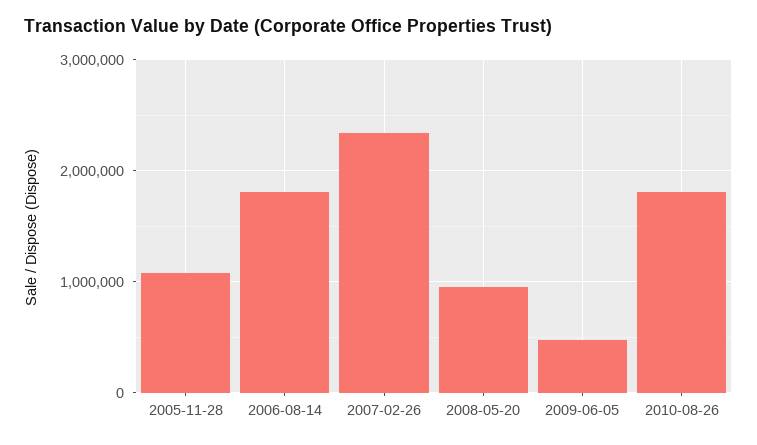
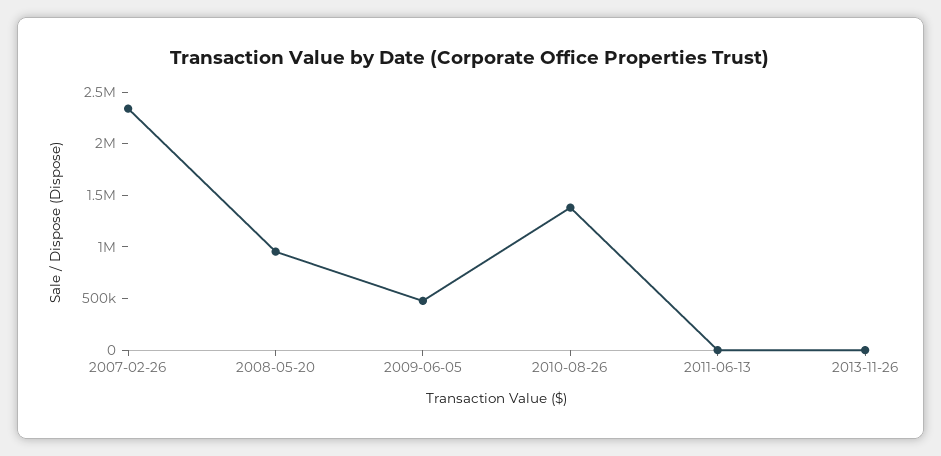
2005-11-28: 1100000 -> none
2006-08-14: 1800000 -> none
2010-08-26: 1800000 -> 1400000
2011-06-13: none -> 0
2013-11-26: none -> 0

